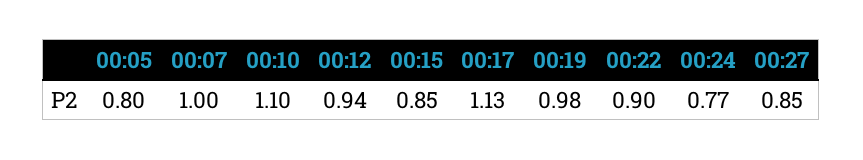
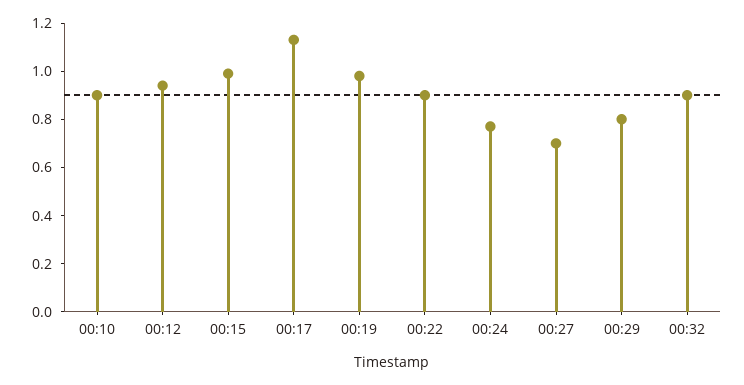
00:05: 0.8 -> none
00:07: 1 -> none
00:10: 1.1 -> 0.9
00:15: 0.85 -> 1
00:27: 0.85 -> 0.7
00:29: none -> 0.8
00:32: none -> 0.9

